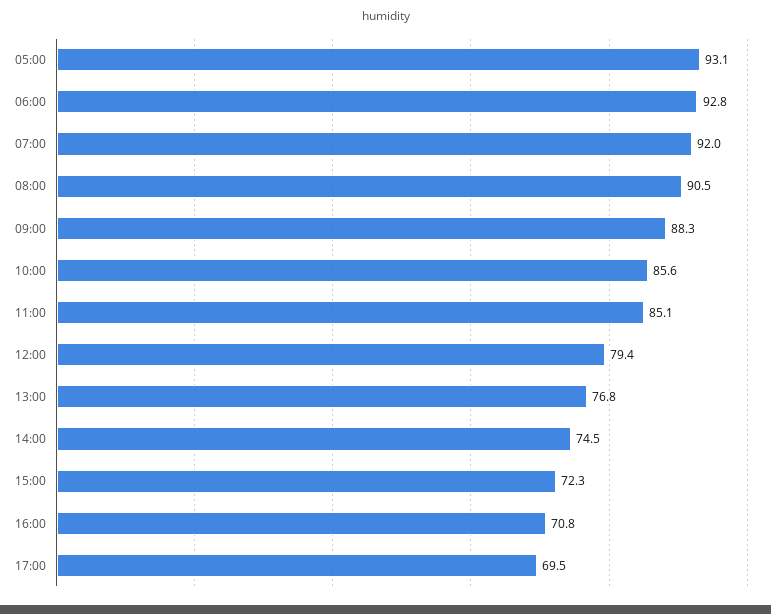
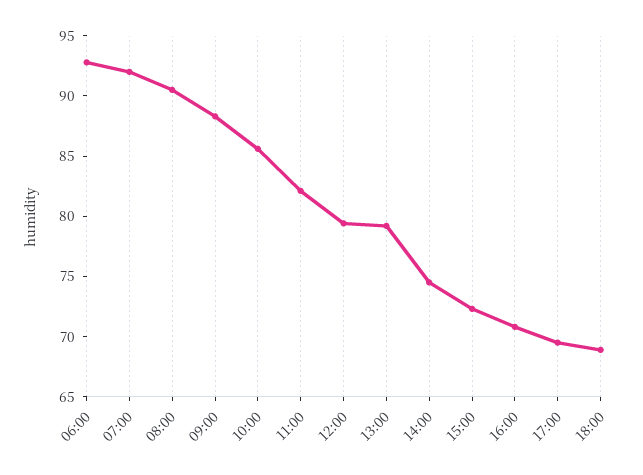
05:00: 93.1 -> none
11:00: 85.1 -> 82
13:00: 76.8 -> 79
18:00: none -> 69

